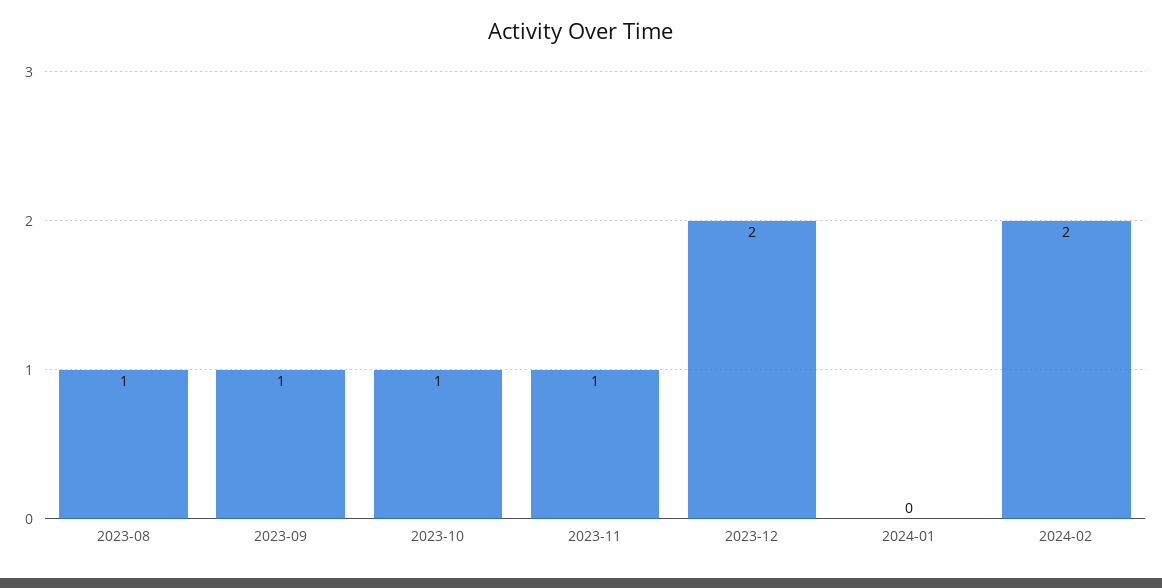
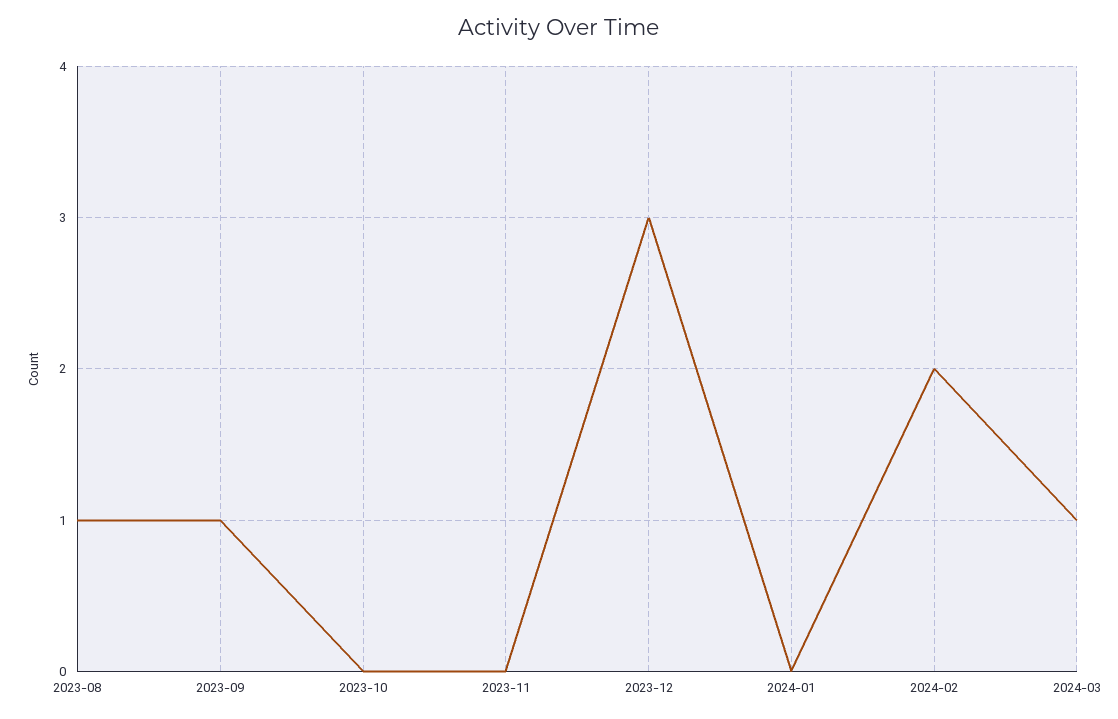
2023-10: 1 -> 0
2023-11: 1 -> 0
2023-12: 2 -> 3
2024-03: none -> 1

